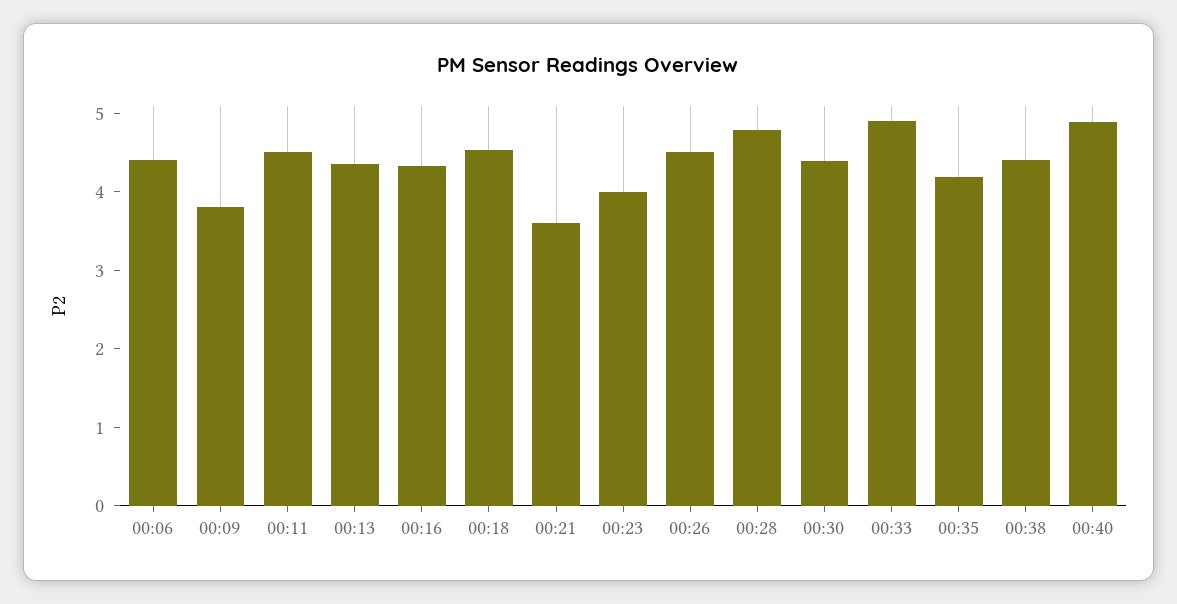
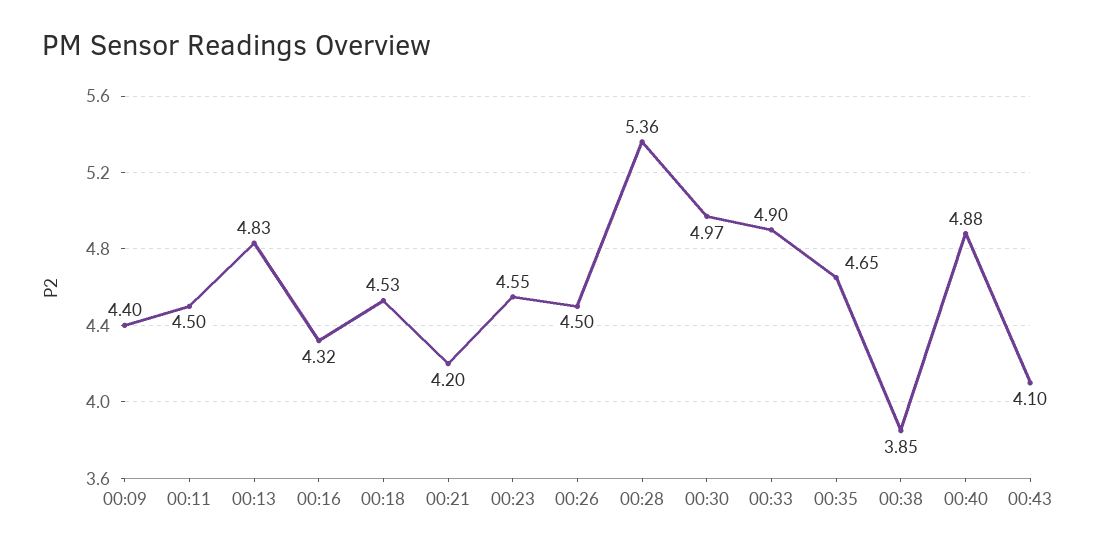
00:06: 4.4 -> none
00:09: 3.8 -> 4.4
00:13: 4.4 -> 4.83
00:21: 3.6 -> 4.2
00:23: 4 -> 4.55
00:28: 4.8 -> 5.36
00:30: 4.4 -> 4.97
00:35: 4.2 -> 4.65
00:38: 4.4 -> 3.85
00:43: none -> 4.1

